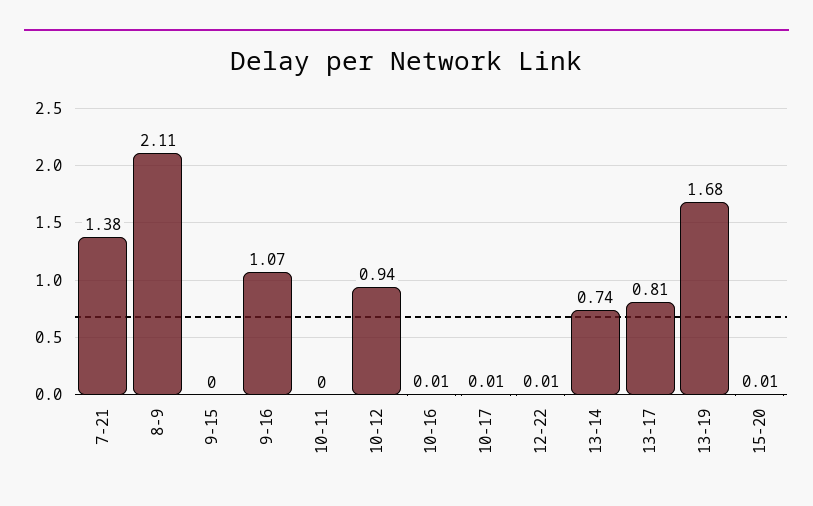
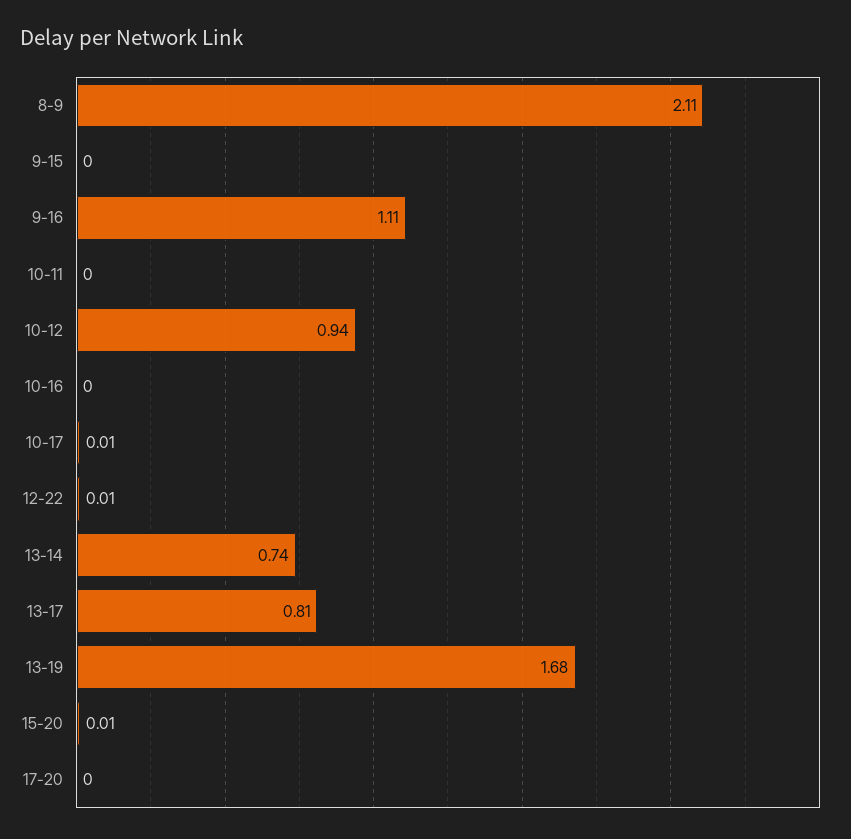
7-21: 1.38 -> none
9-16: 1.07 -> 1.11
10-16: 0.01 -> 0
17-20: none -> 0

